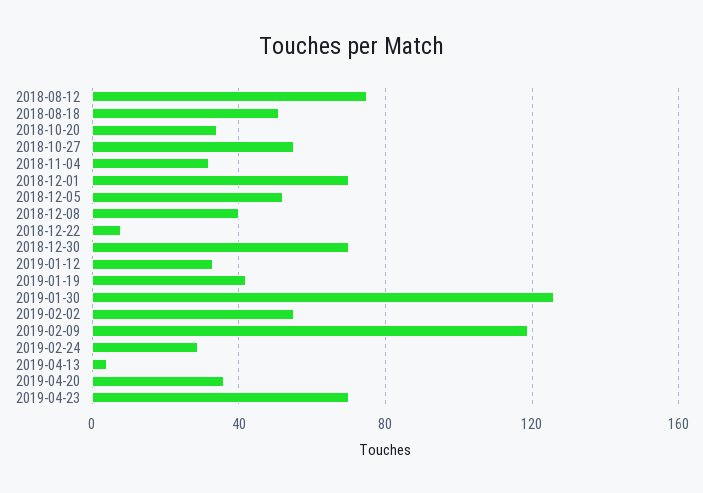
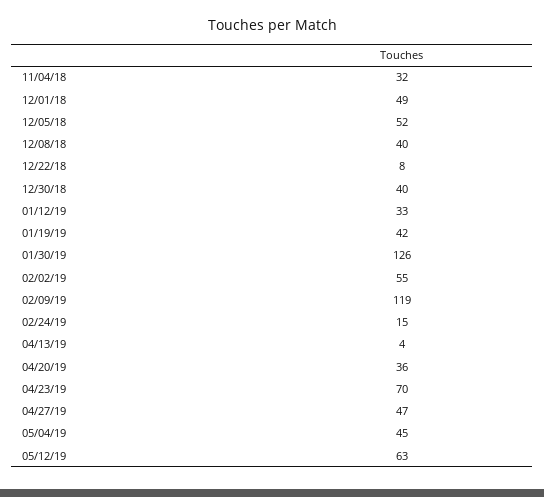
2018-08-12: 75 -> none
2018-08-18: 50 -> none
2018-10-20: 35 -> none
2018-10-27: 55 -> none
2018-12-01: 70 -> 49
2018-12-30: 70 -> 40
2019-02-24: 30 -> 15
04/27/19: none -> 47
05/04/19: none -> 45
05/12/19: none -> 63

